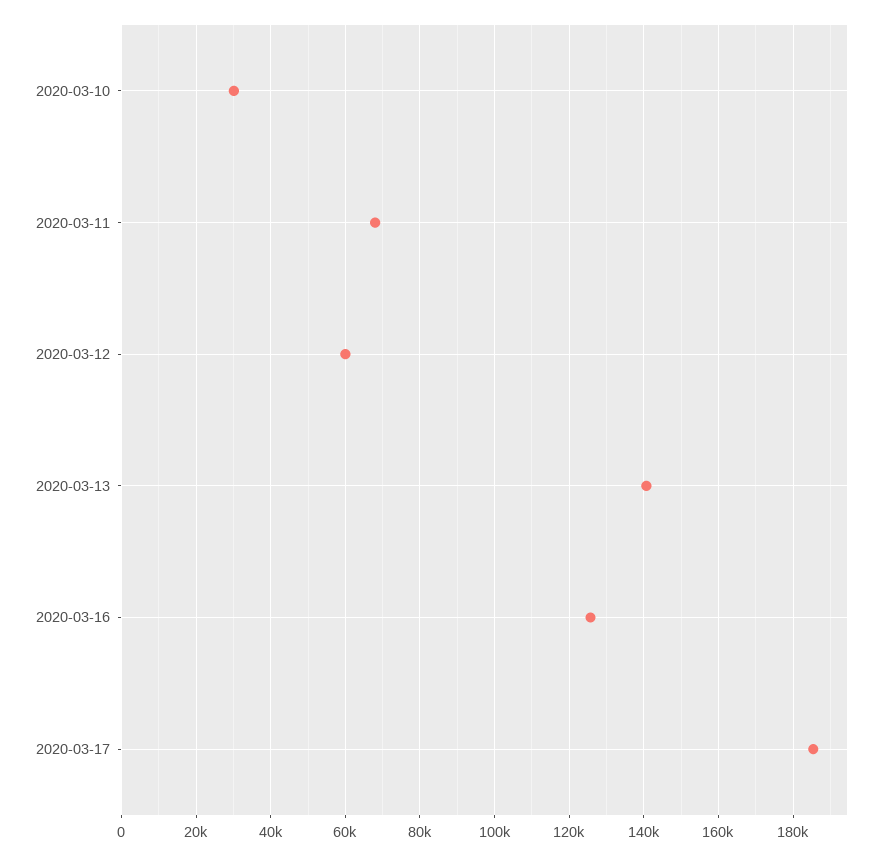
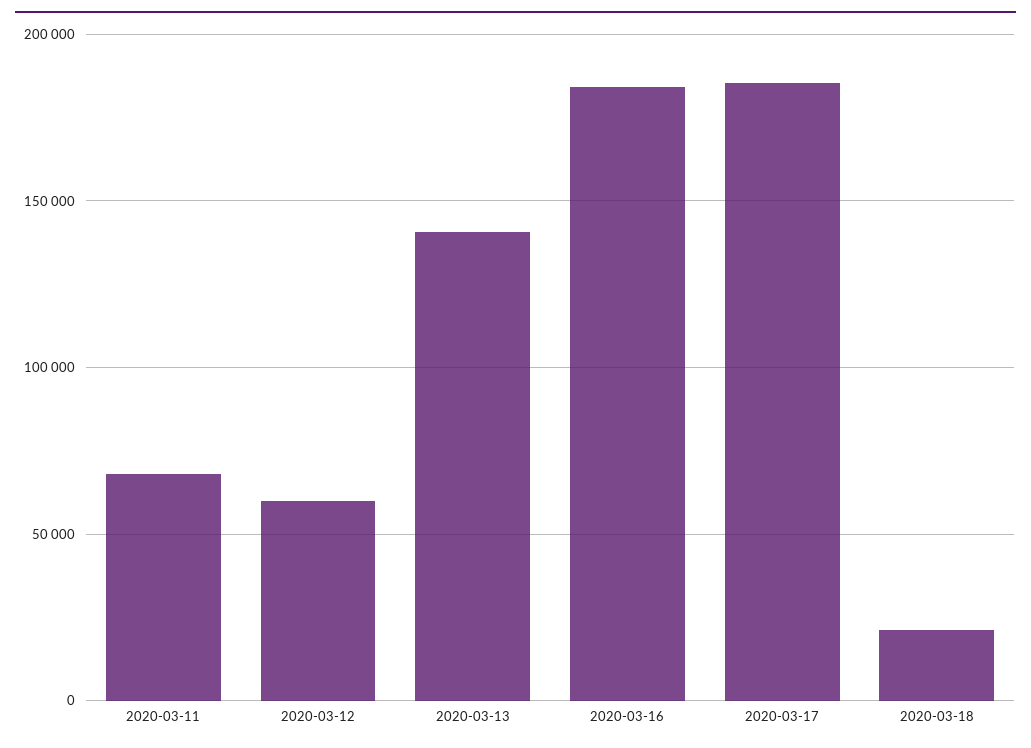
2020-03-10: 30000 -> none
2020-03-16: 126000 -> 185000
2020-03-18: none -> 20000

